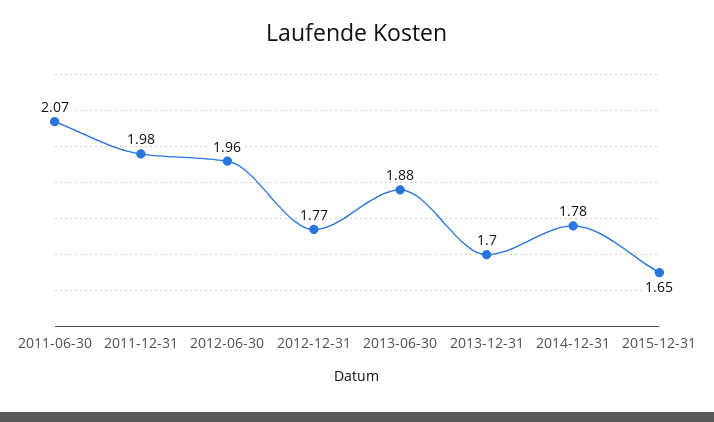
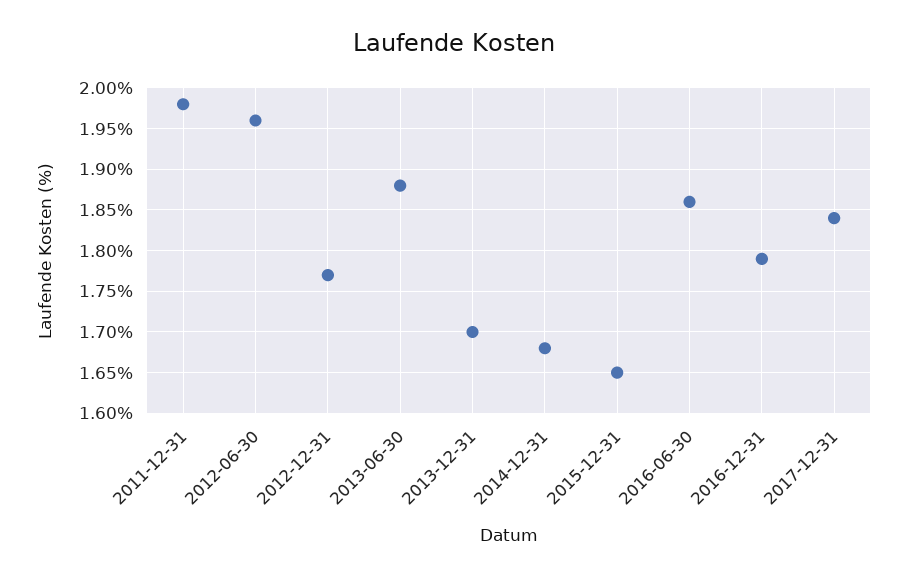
2011-06-30: 2.07 -> none
2014-12-31: 1.78 -> 1.68
2016-06-30: none -> 1.86
2016-12-31: none -> 1.79
2017-12-31: none -> 1.84

